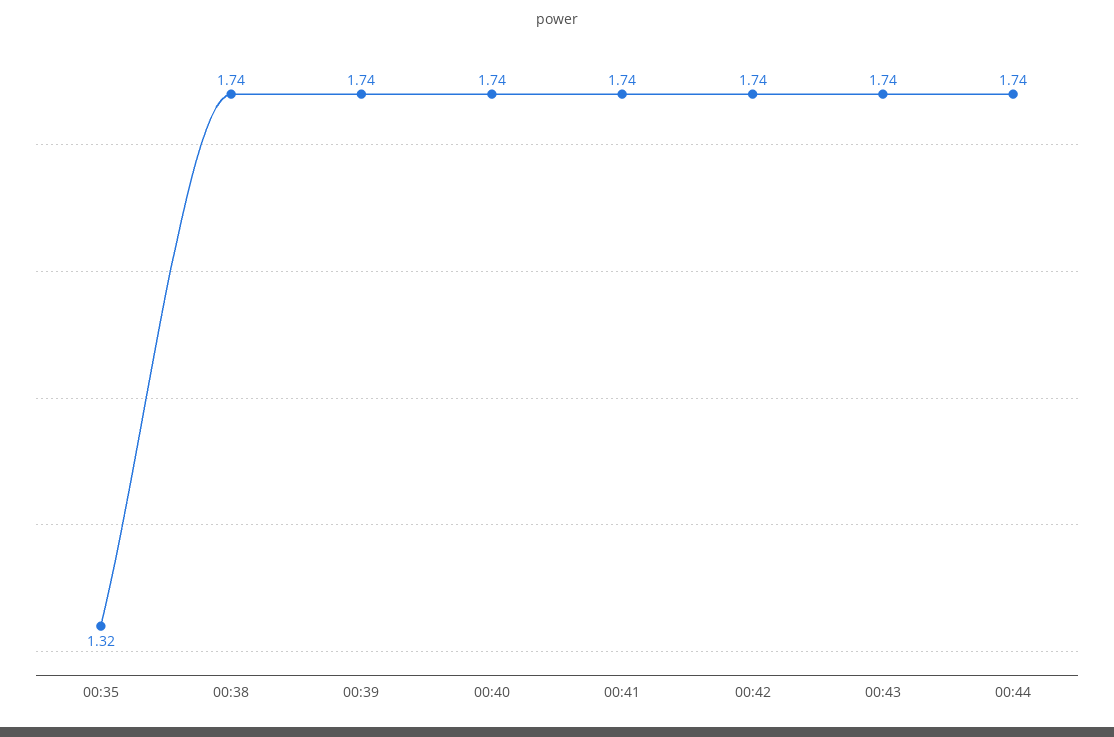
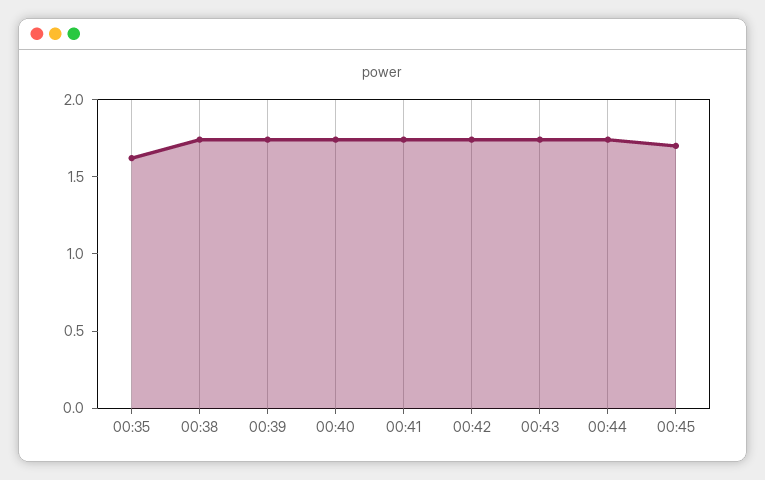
00:35: 1.32 -> 1.6
00:45: none -> 1.7

